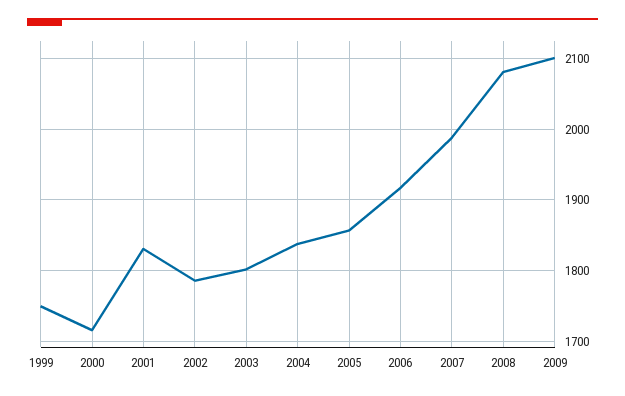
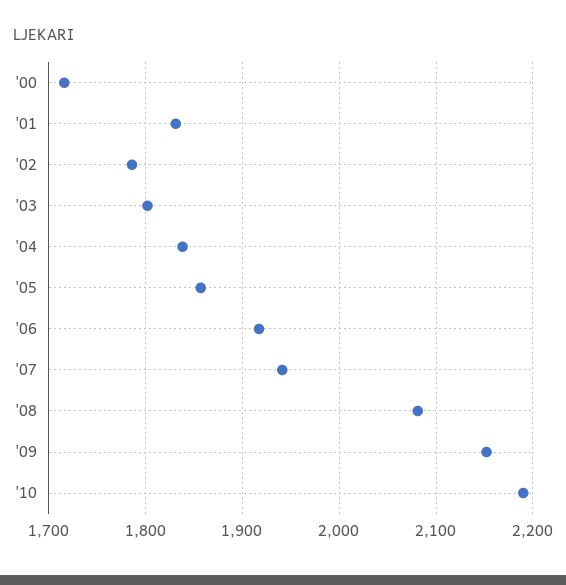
1999: 1750 -> none
2007: 1990 -> 1940
2009: 2100 -> 2150
'10: none -> 2190

